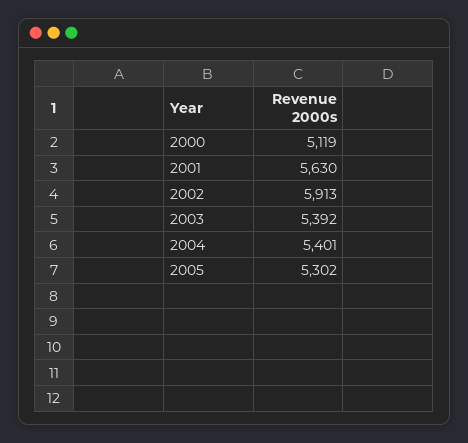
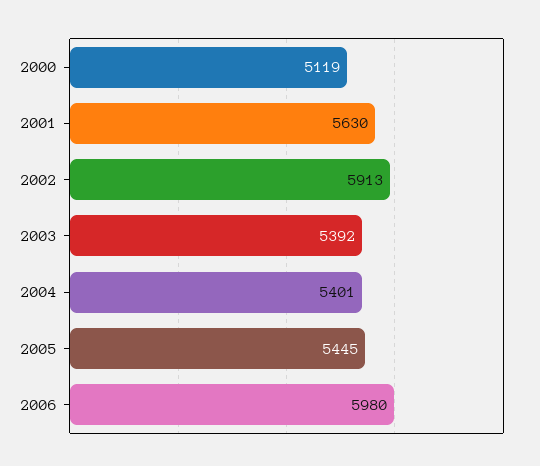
2005: 5302 -> 5445
2006: none -> 5980

